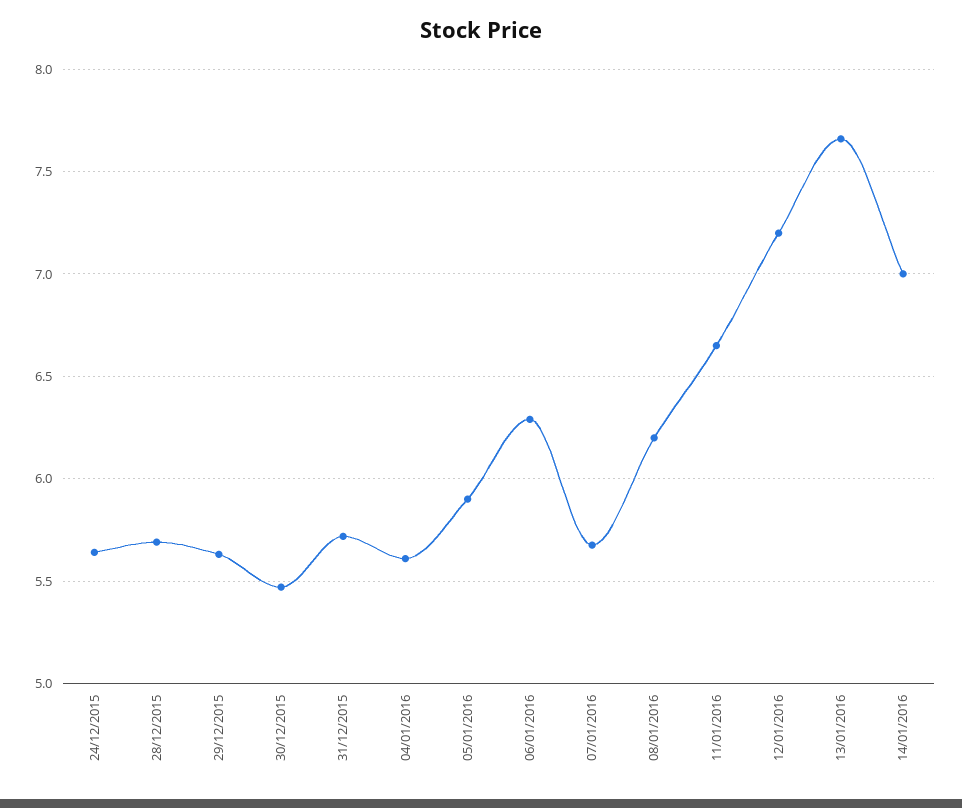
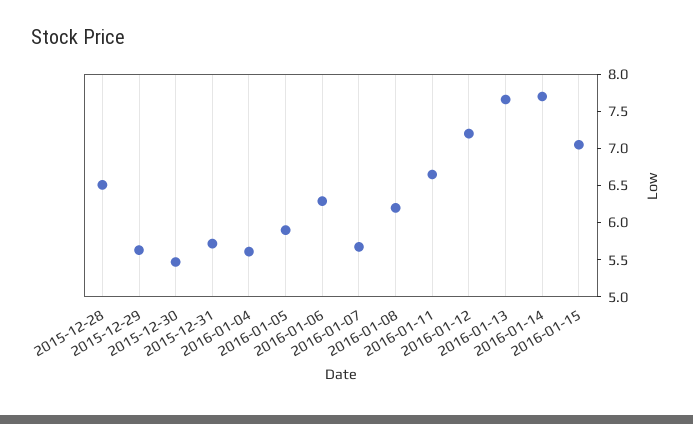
24/12/2015: 5.65 -> none
28/12/2015: 5.7 -> 6.5
14/01/2016: 7 -> 7.75
2016-01-15: none -> 7

